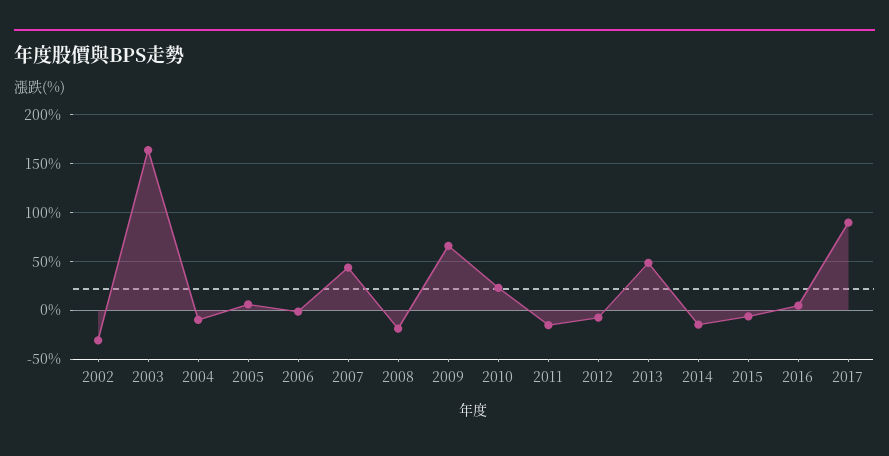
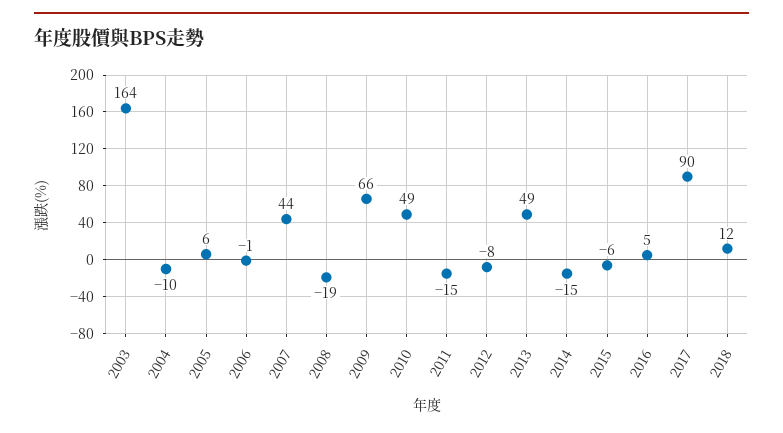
2002: -30 -> none
2010: 20 -> 49
2018: none -> 12

